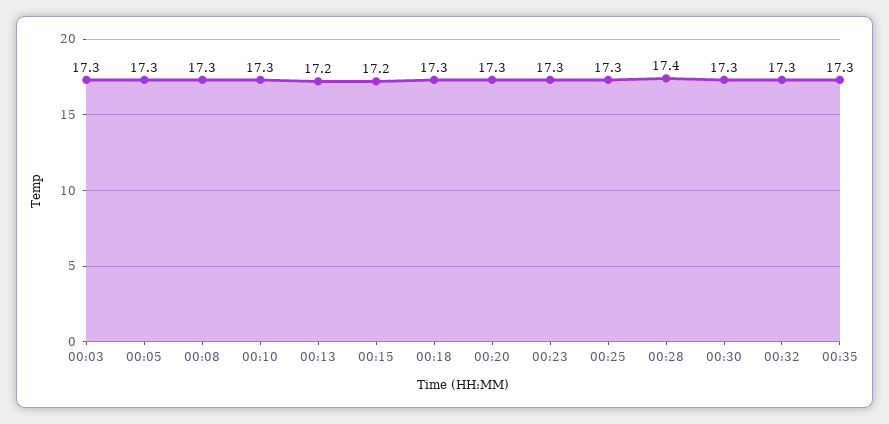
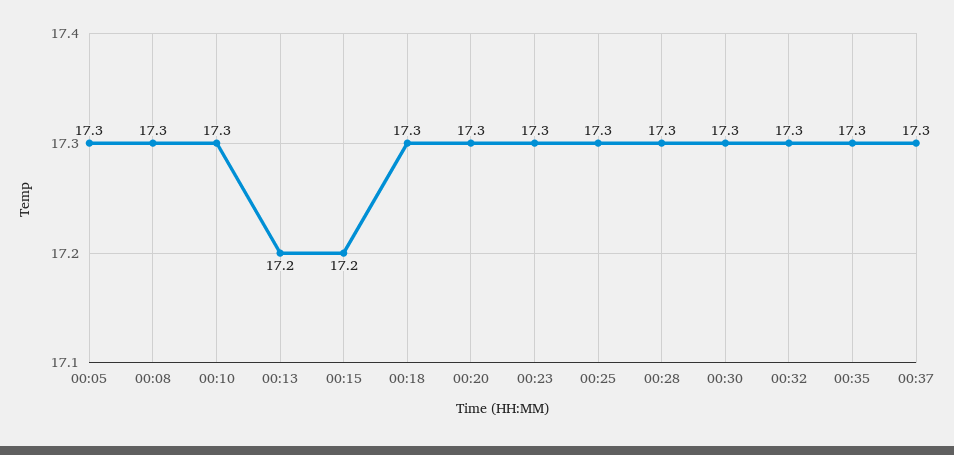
00:03: 17.3 -> none
00:28: 17.4 -> 17.3
00:37: none -> 17.3

